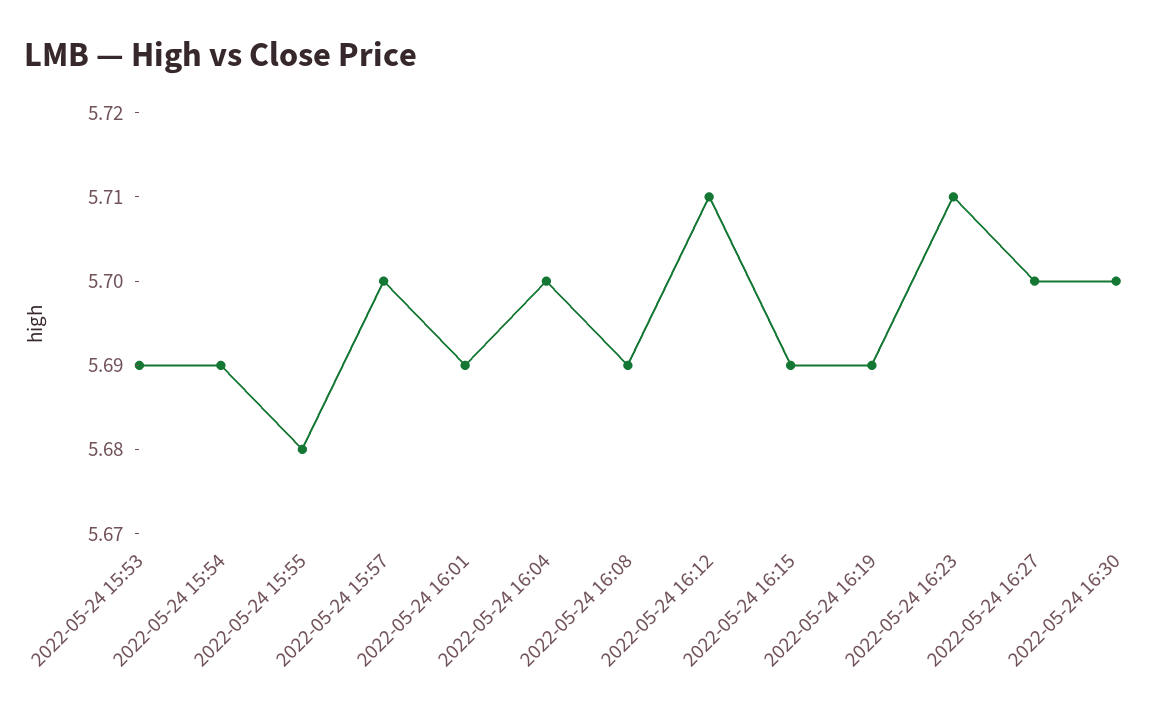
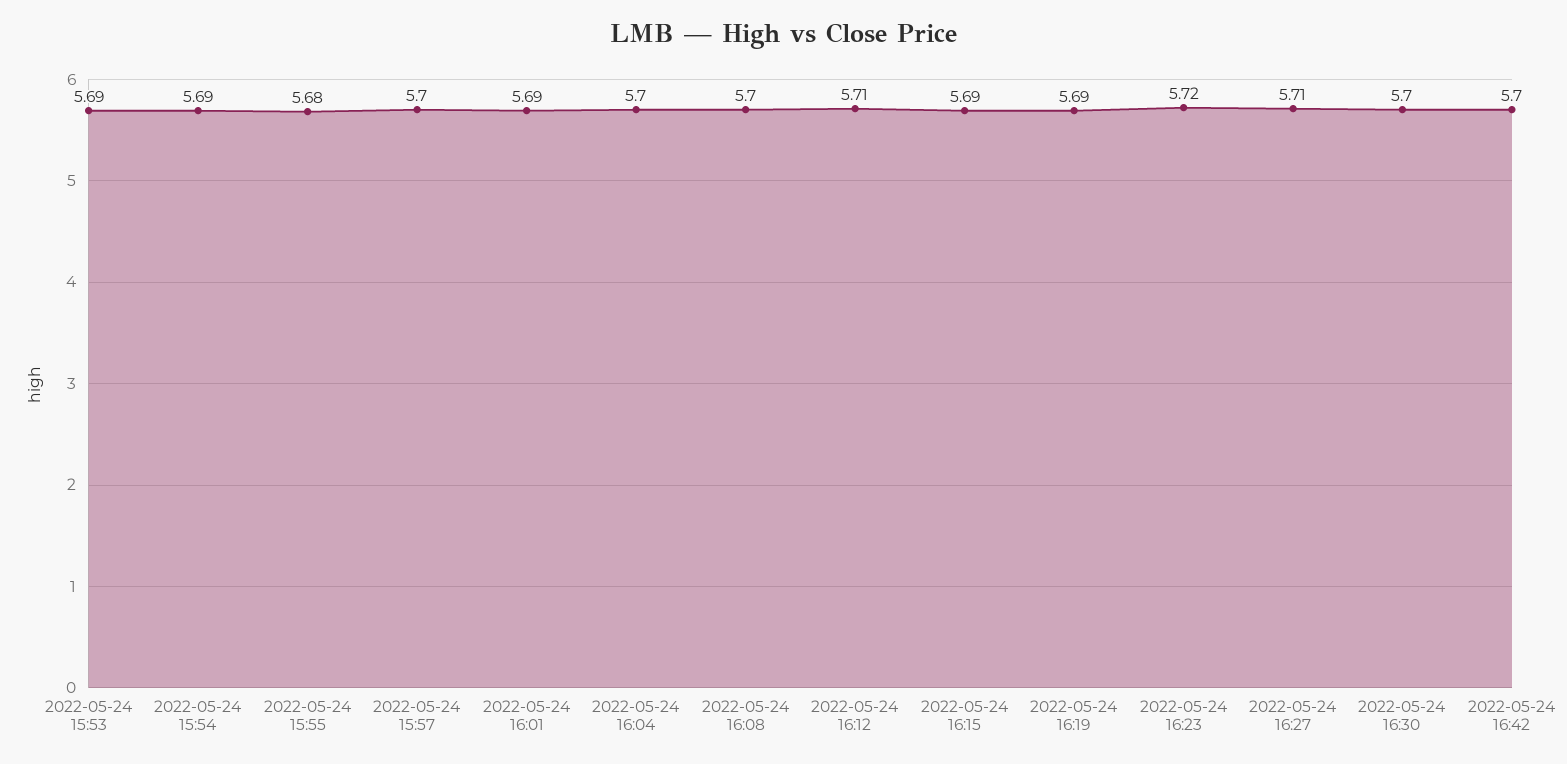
2022-05-24 16:08: 5.69 -> 5.7
2022-05-24 16:23: 5.71 -> 5.72
2022-05-24 16:27: 5.7 -> 5.71
2022-05-24 16:42: none -> 5.7

